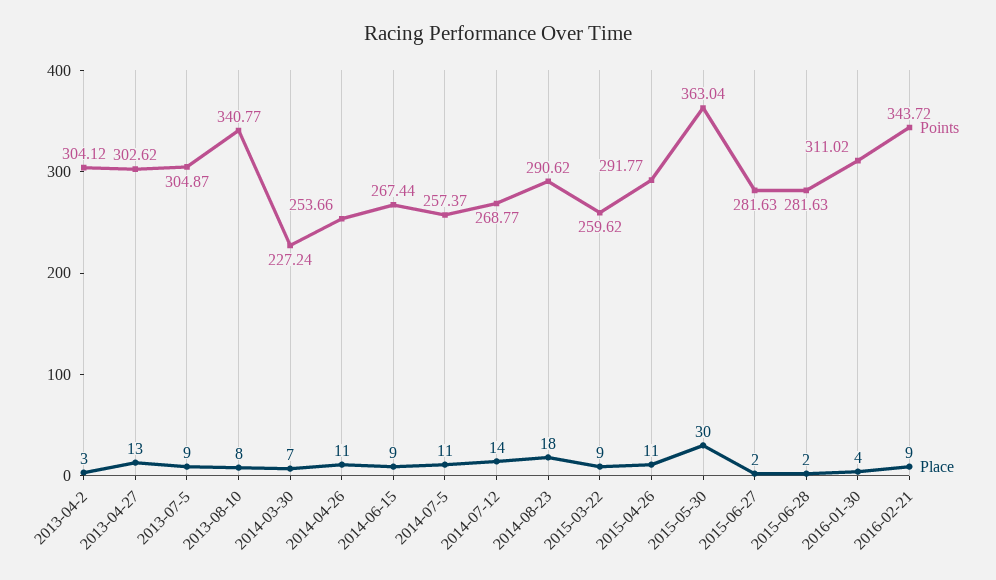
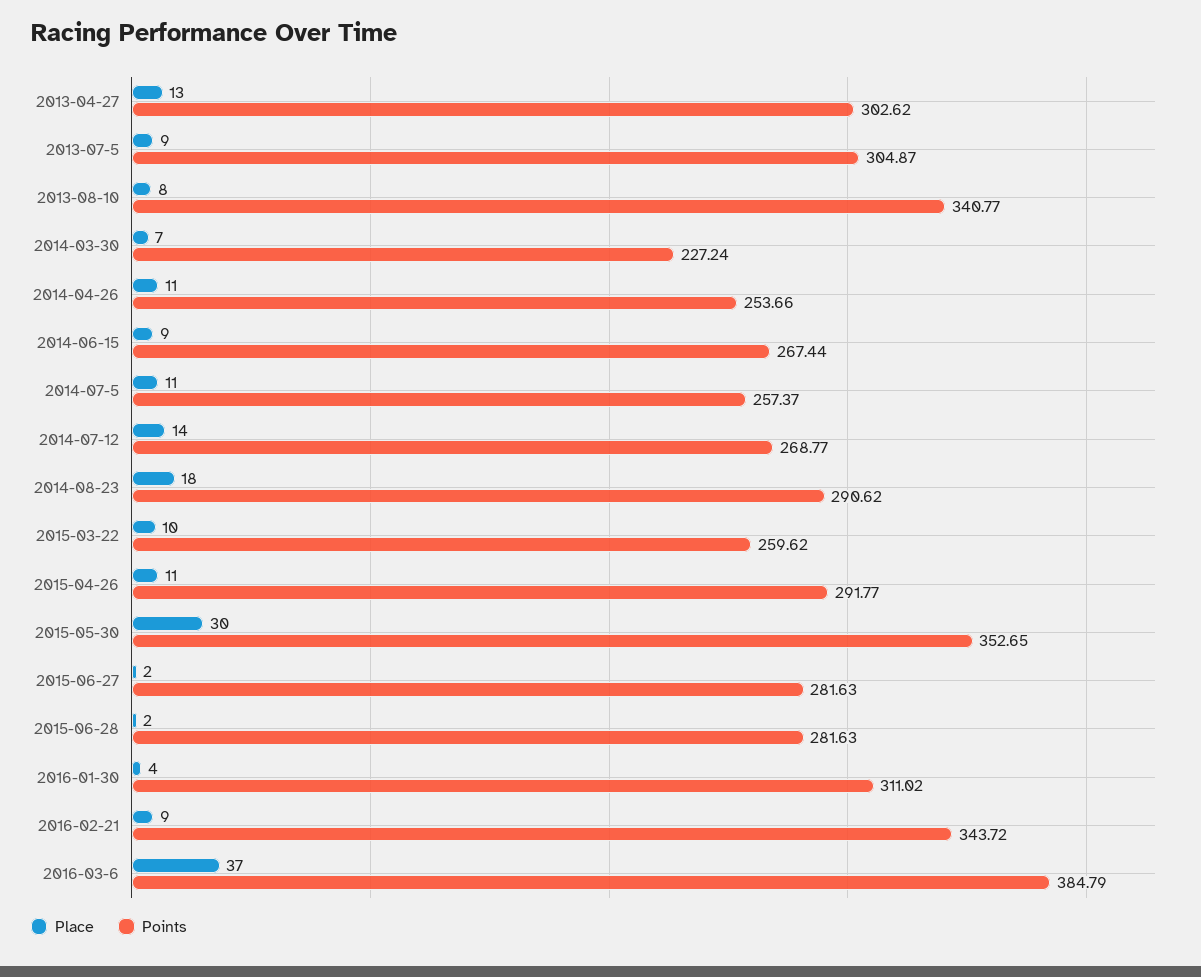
Points, 2013-04-2: 304.12 -> none
Place, 2013-04-2: 3 -> none
Place, 2015-03-22: 9 -> 10
Points, 2015-05-30: 363.04 -> 352.65
Place, 2016-03-6: none -> 37
Points, 2016-03-6: none -> 384.79

